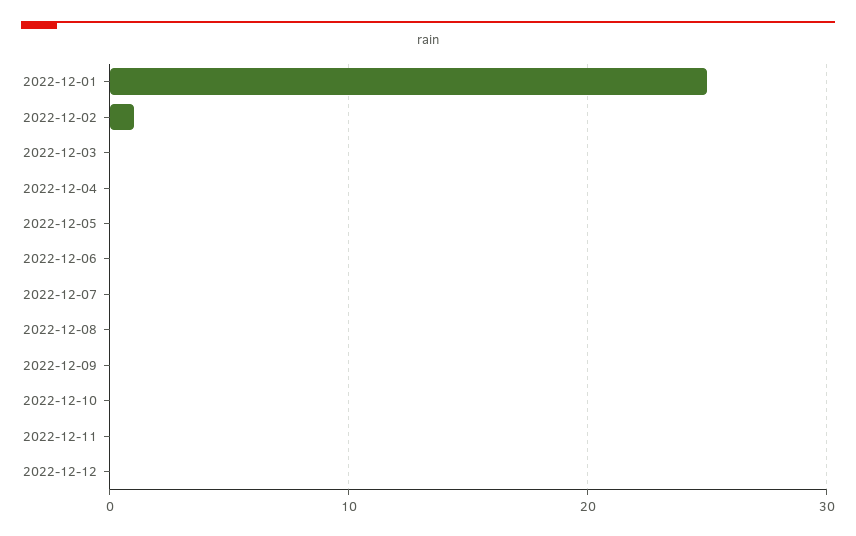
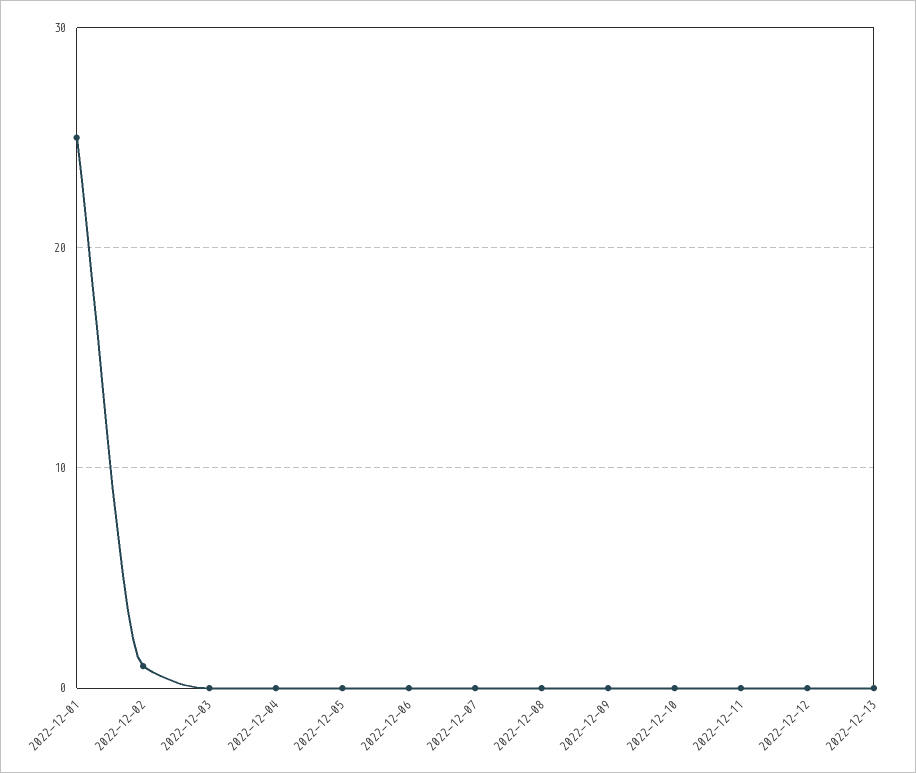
2022-12-13: none -> 0

